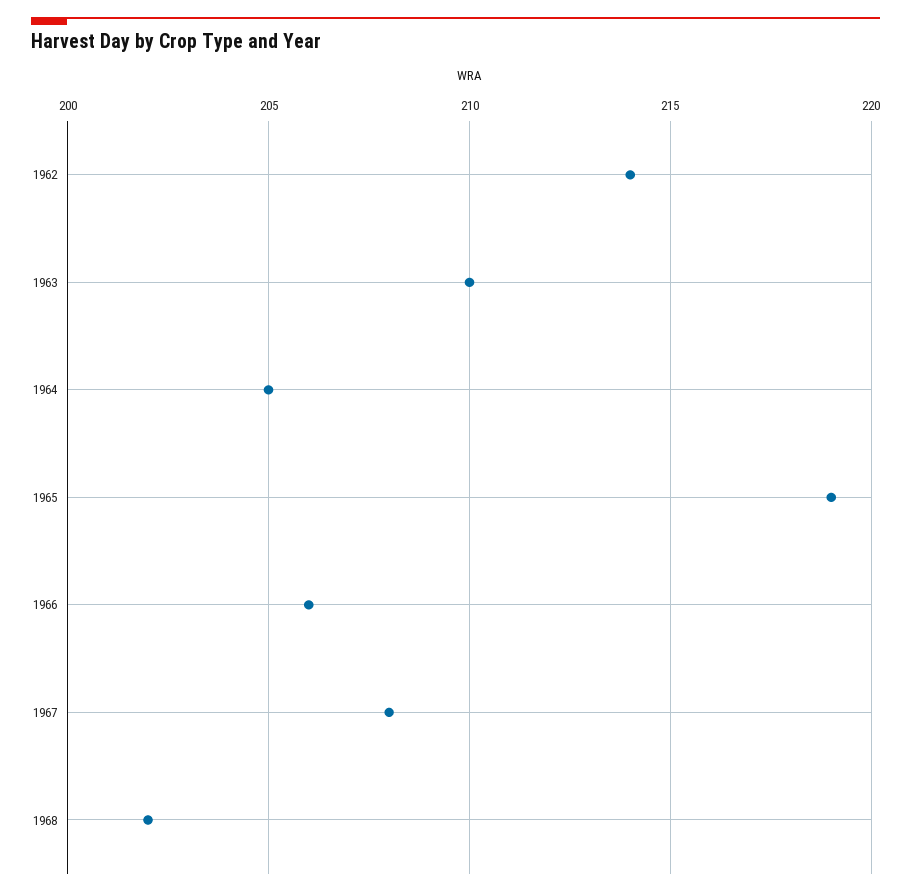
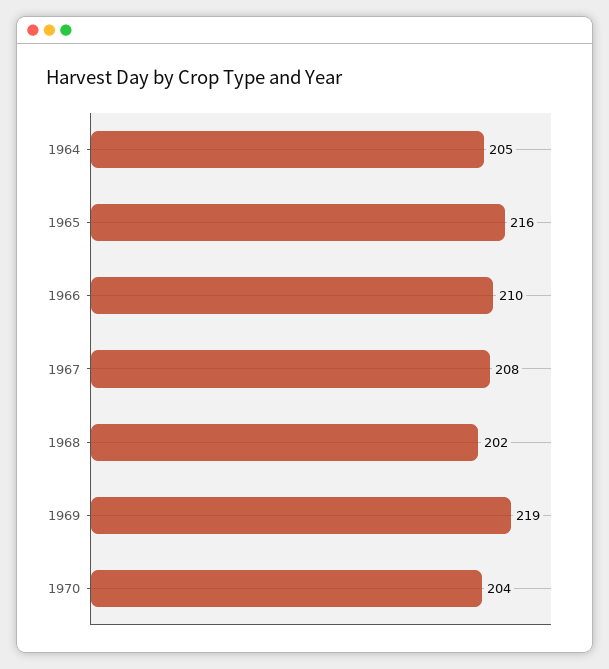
1962: 214 -> none
1963: 210 -> none
1965: 219 -> 216
1966: 206 -> 210
1969: none -> 219
1970: none -> 204

